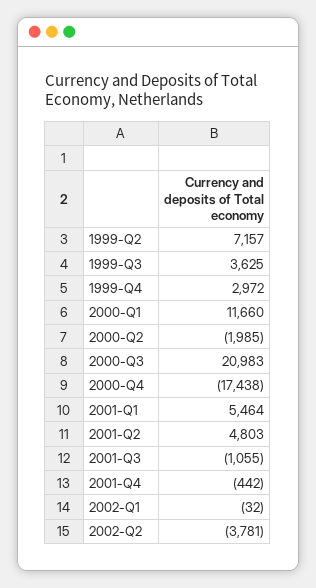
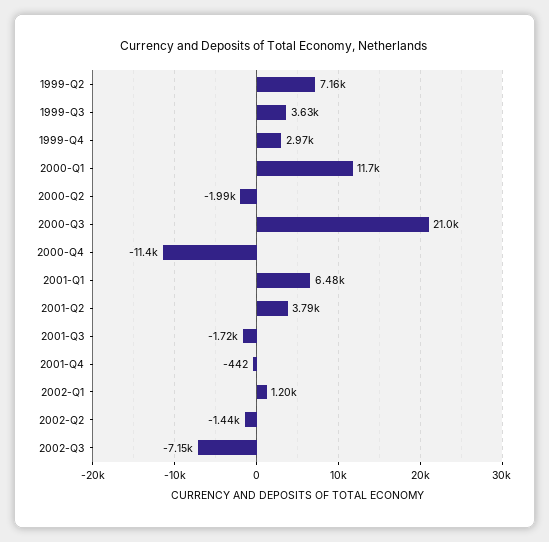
2000-Q4: -17438 -> -11400
2001-Q1: 5464 -> 6480
2001-Q2: 4803 -> 3790
2001-Q3: -1055 -> -1720
2002-Q1: -32 -> 1200
2002-Q2: -3781 -> -1440
2002-Q3: none -> -7150

